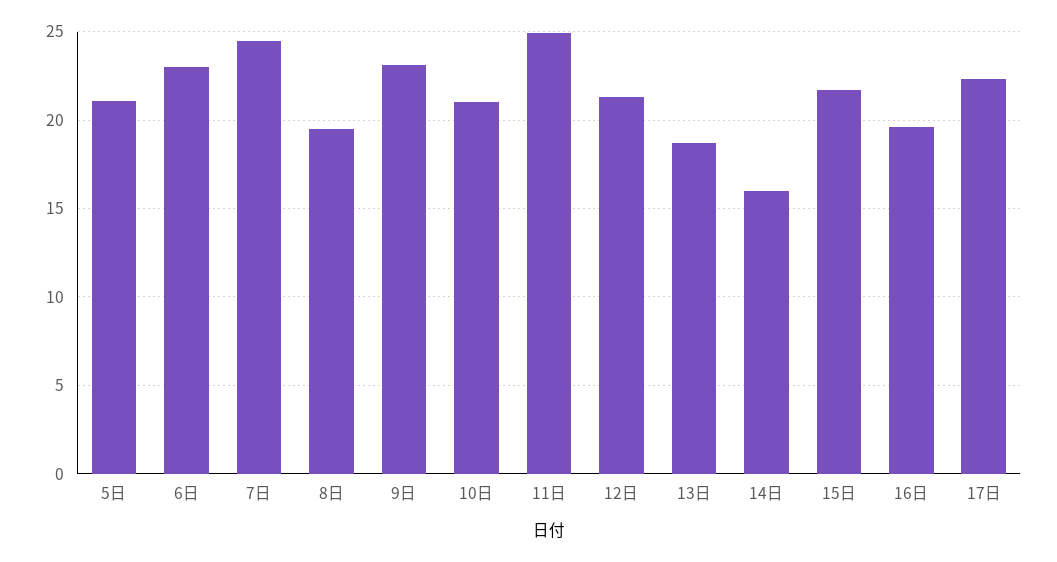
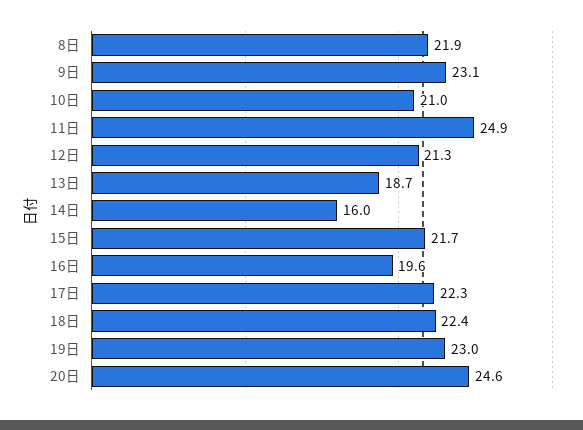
5日: 21 -> none
6日: 23 -> none
7日: 24.5 -> none
8日: 19.5 -> 21.9
18日: none -> 22.4
19日: none -> 23
20日: none -> 24.6

